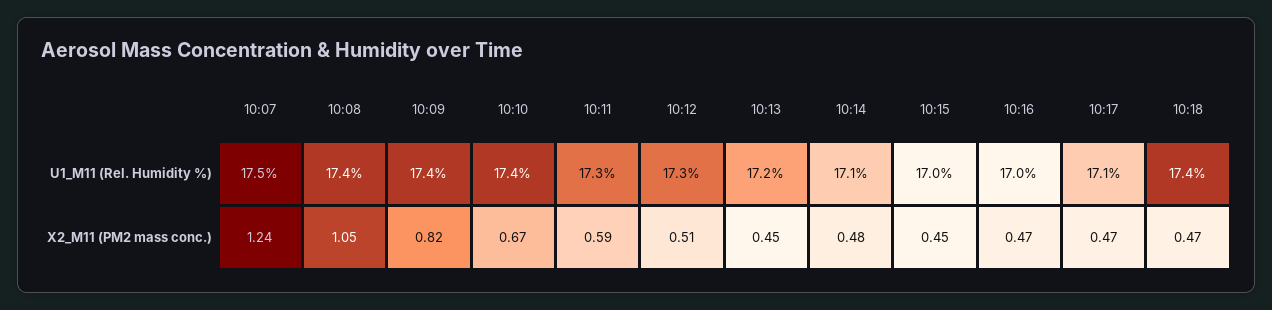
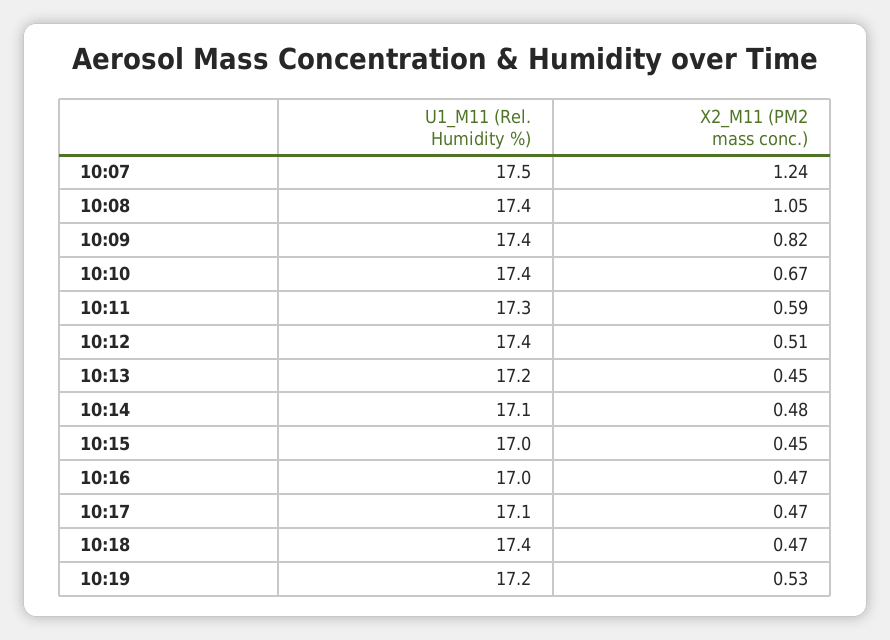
10:12, U1_M11 (Rel. Humidity %): 17.3 -> 17.4
10:19, U1_M11 (Rel. Humidity %): none -> 17.2
10:19, X2_M11 (PM2 mass conc.): none -> 0.53

